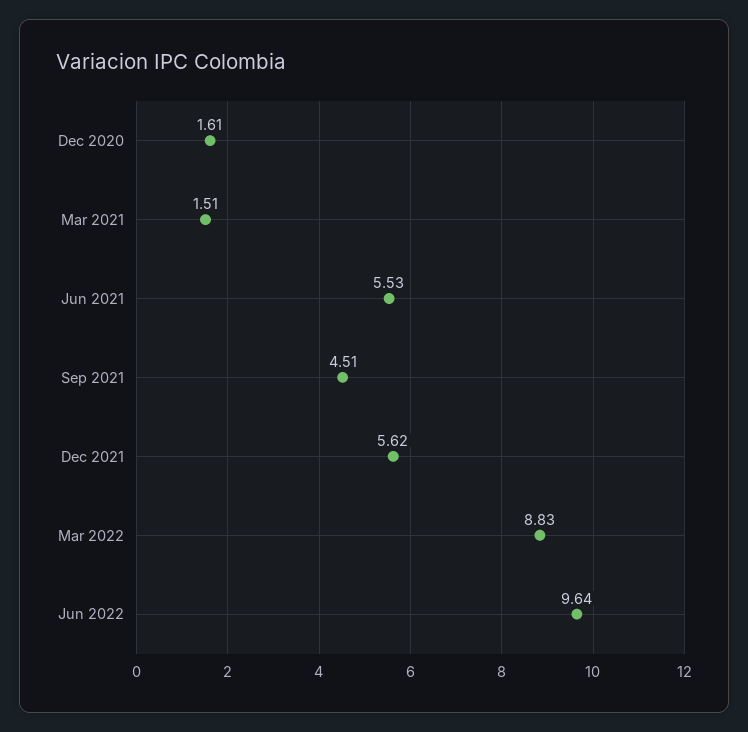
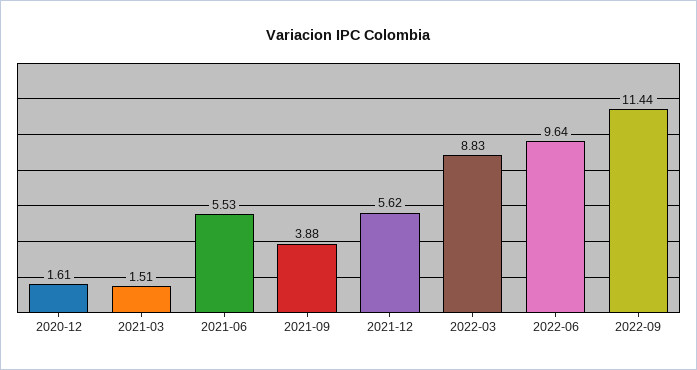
Sep 2021: 4.51 -> 3.88
2022-09: none -> 11.44

